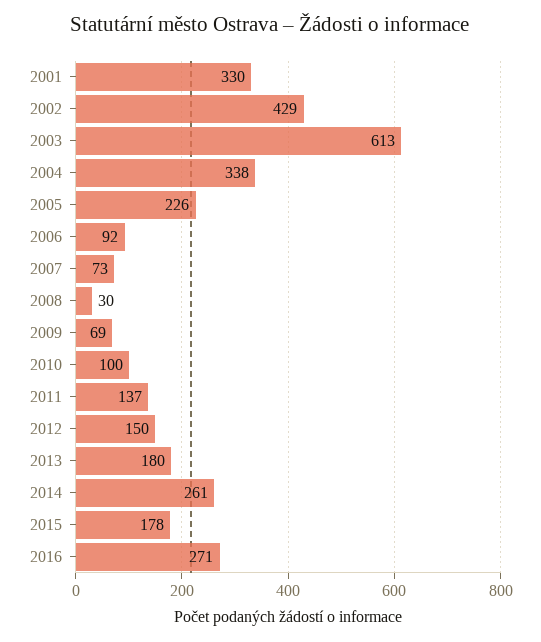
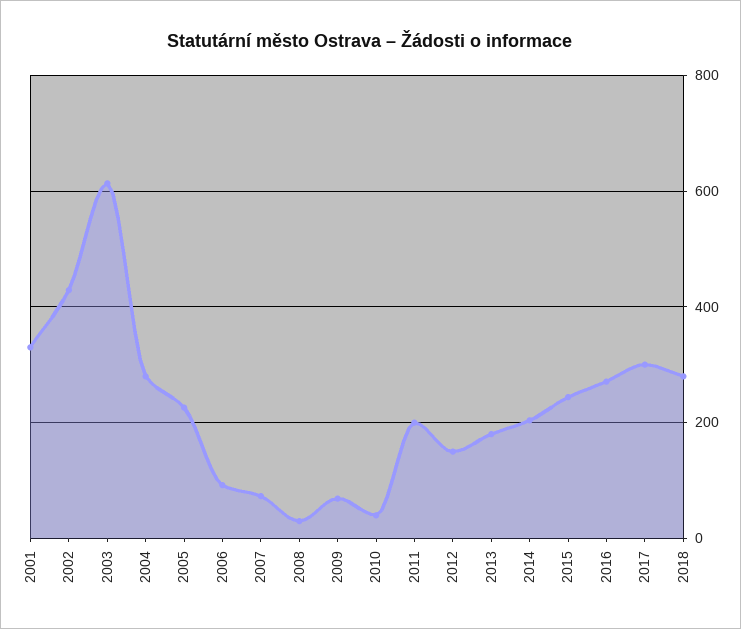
2004: 338 -> 280
2010: 100 -> 40
2011: 137 -> 200
2014: 261 -> 200
2015: 178 -> 240
2017: none -> 300
2018: none -> 280

